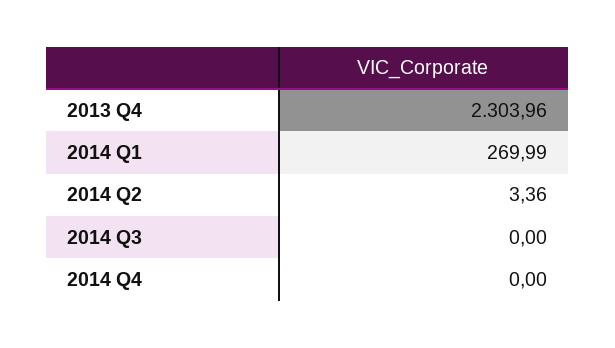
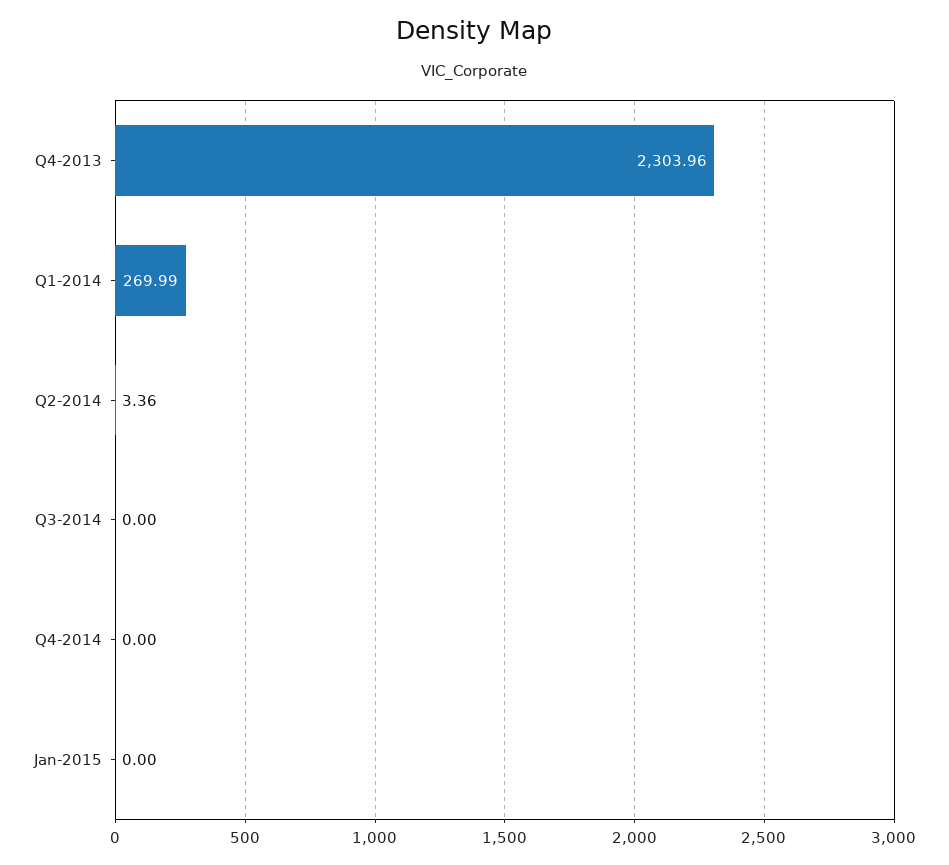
Jan-2015: none -> 0

